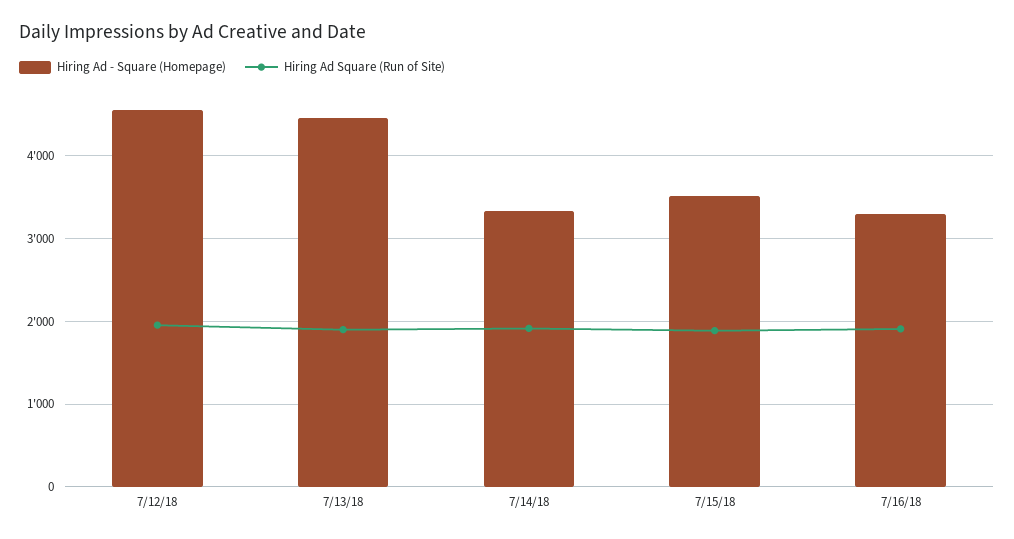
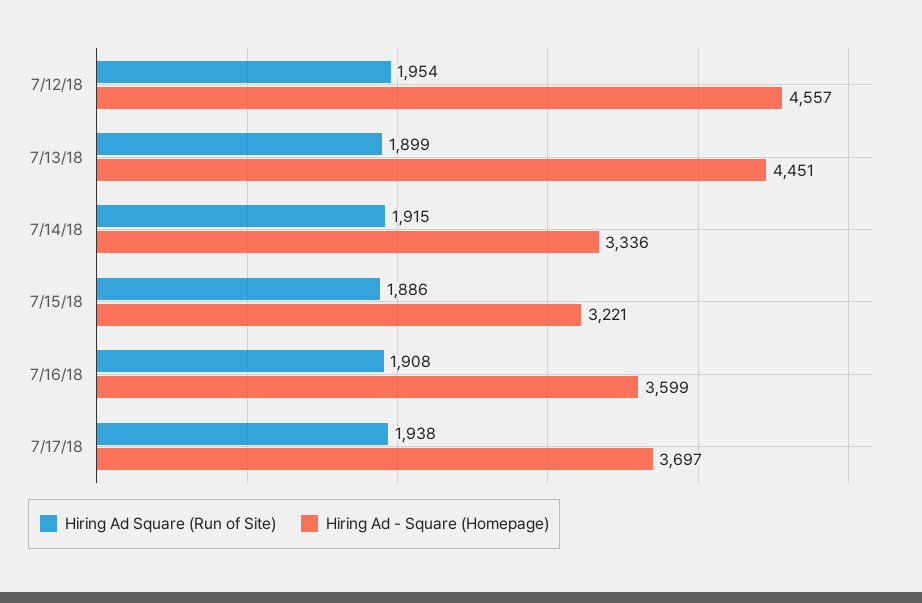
Hiring Ad - Square (Homepage), 7/15/18: 3500 -> 3221
Hiring Ad - Square (Homepage), 7/16/18: 3300 -> 3599
Hiring Ad Square (Run of Site), 7/17/18: none -> 1938
Hiring Ad - Square (Homepage), 7/17/18: none -> 3697

